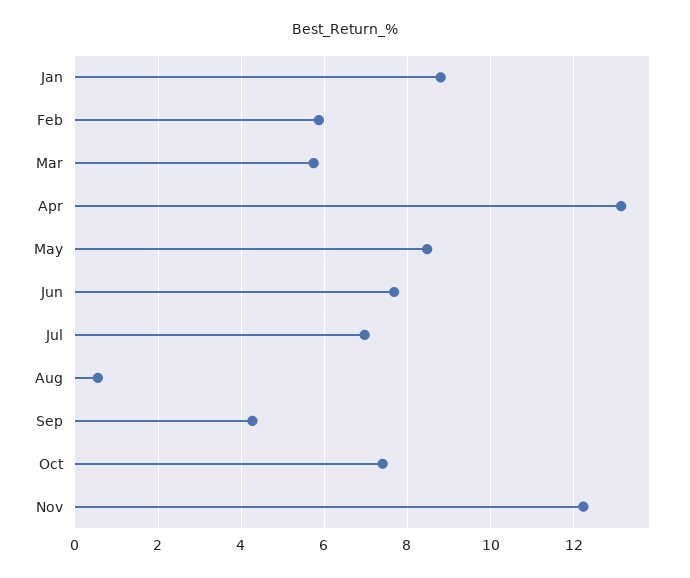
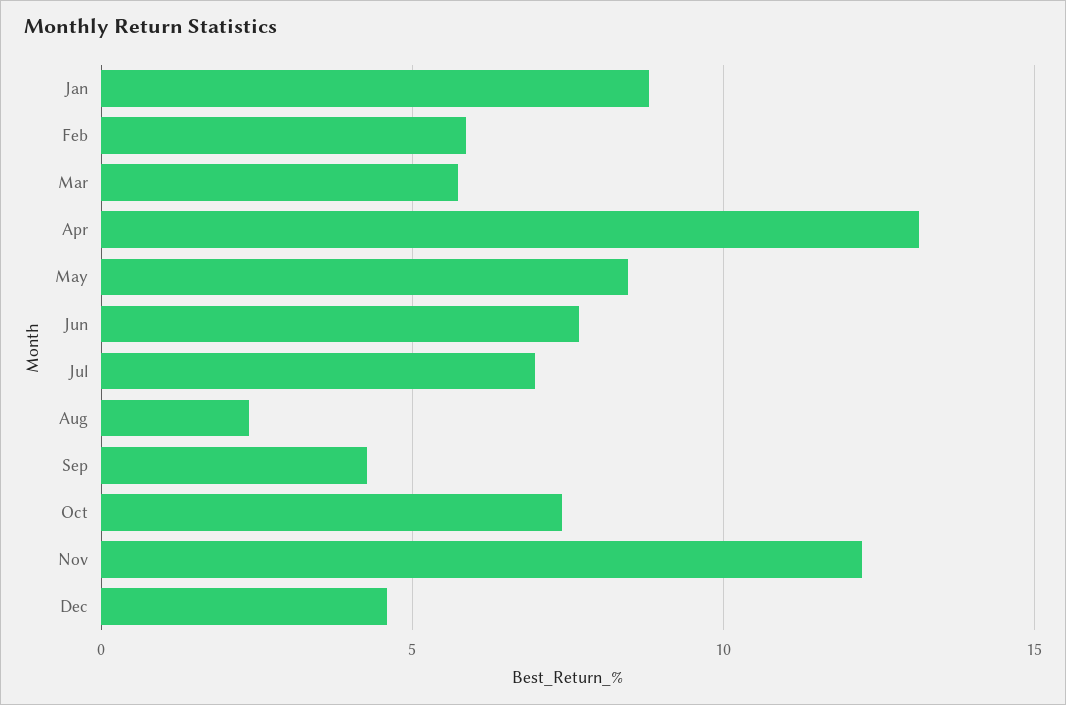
Aug: 0.6 -> 2.5
Dec: none -> 4.5

